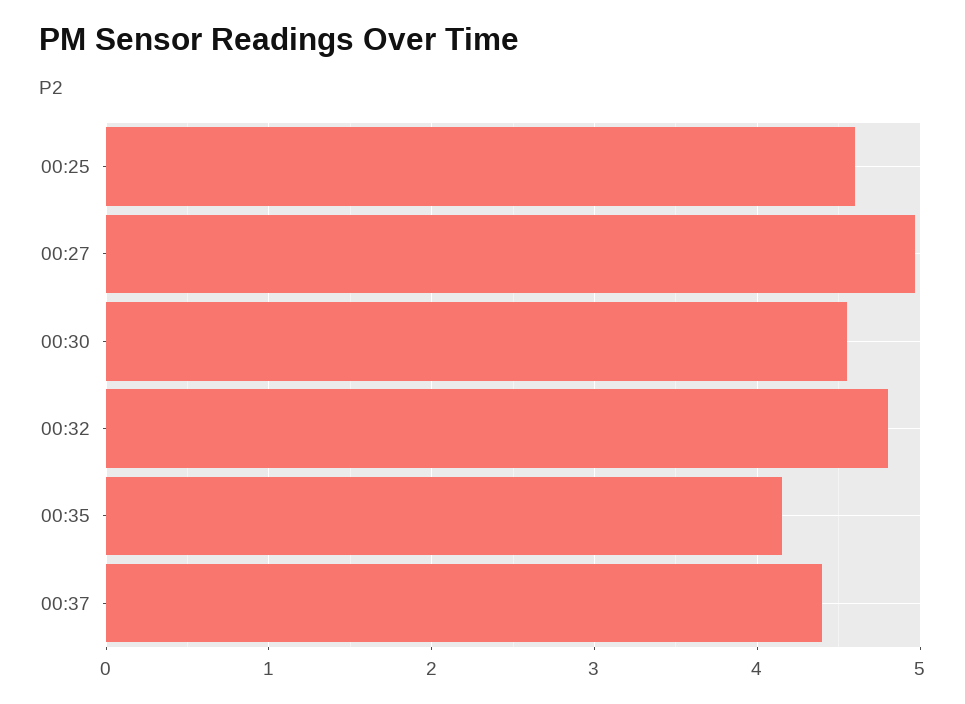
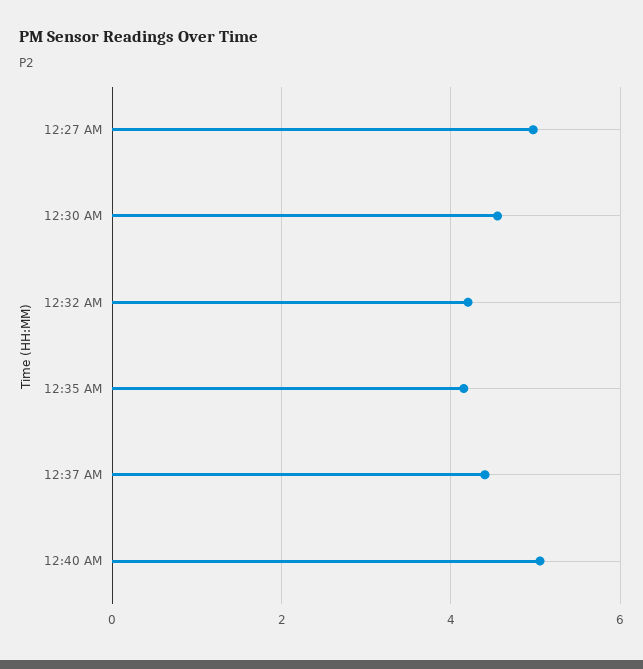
00:25: 4.6 -> none
00:32: 4.8 -> 4.2
12:40 AM: none -> 5

